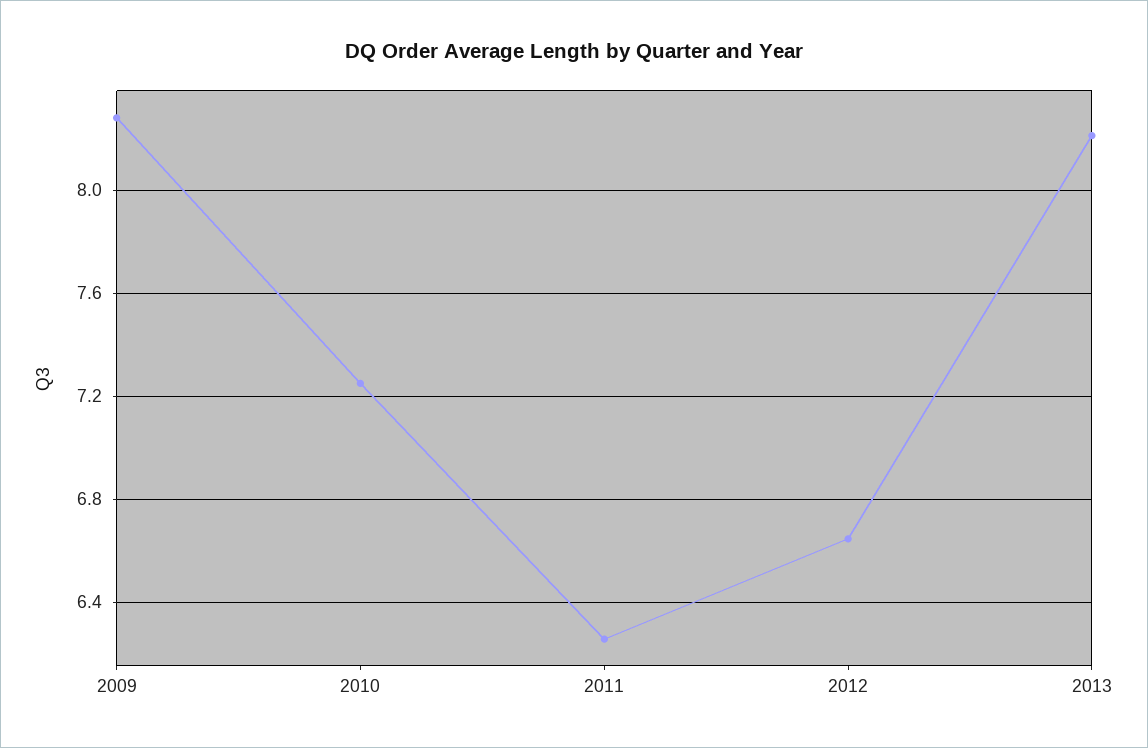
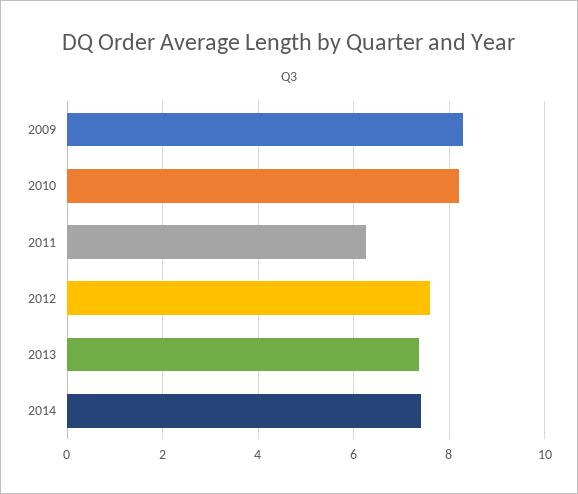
2010: 7.25 -> 8.2
2012: 6.65 -> 7.6
2013: 8.2 -> 7.4
2014: none -> 7.4

